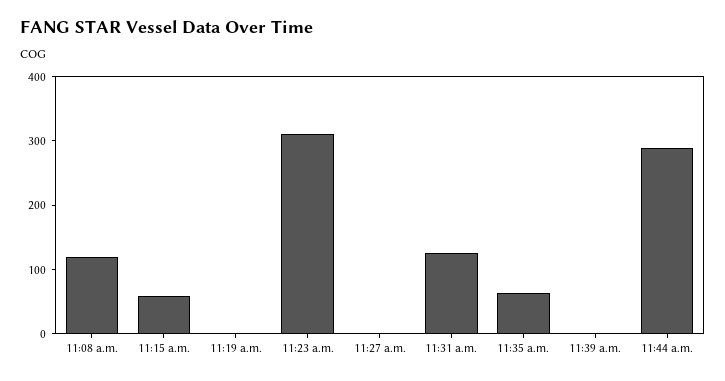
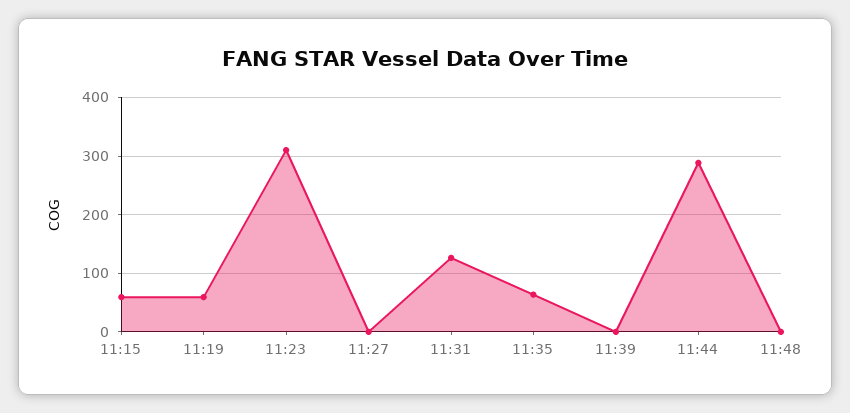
11:08 a.m.: 120 -> none
11:19 a.m.: 0 -> 60
11:48: none -> 0

